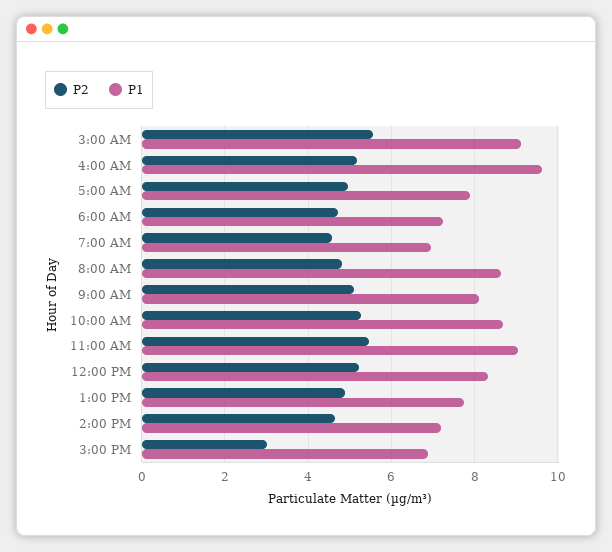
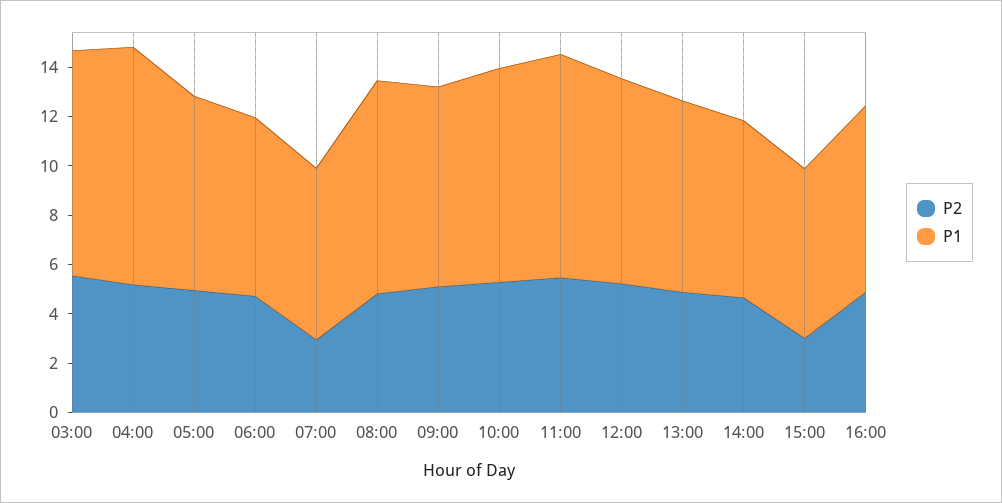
P2, 7:00 AM: 4.6 -> 3
P2, 16:00: none -> 5
P1, 16:00: none -> 7.5

